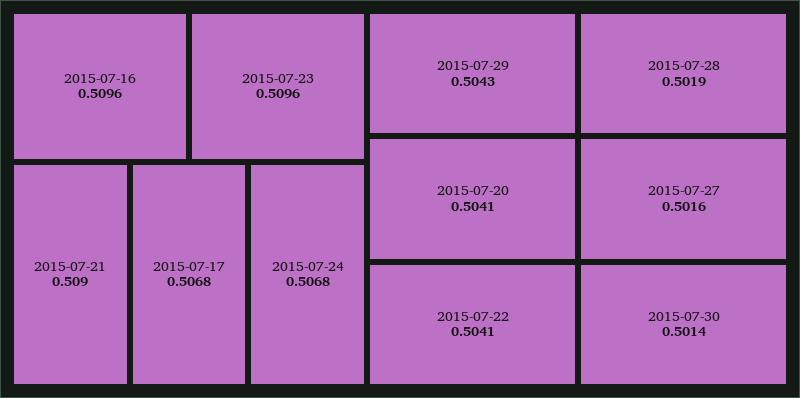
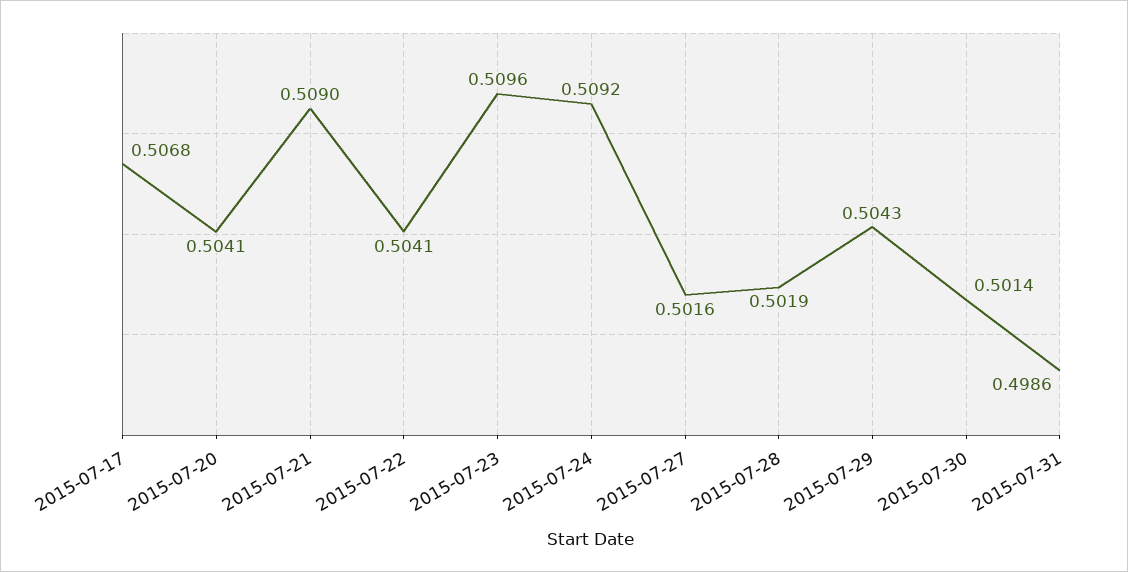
2015-07-16: 0.5096 -> none
2015-07-24: 0.5068 -> 0.5092
2015-07-31: none -> 0.4986

